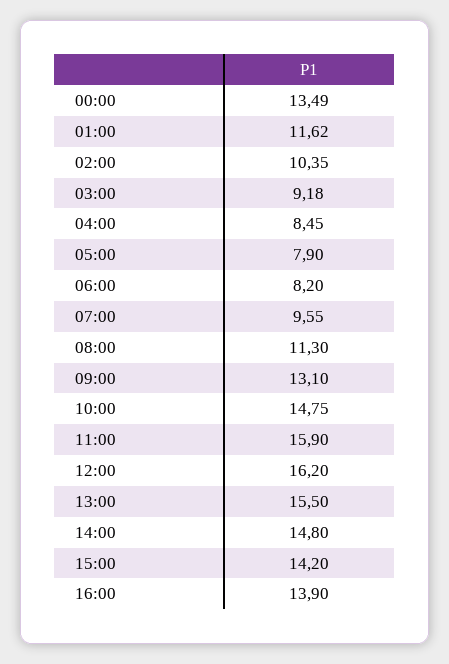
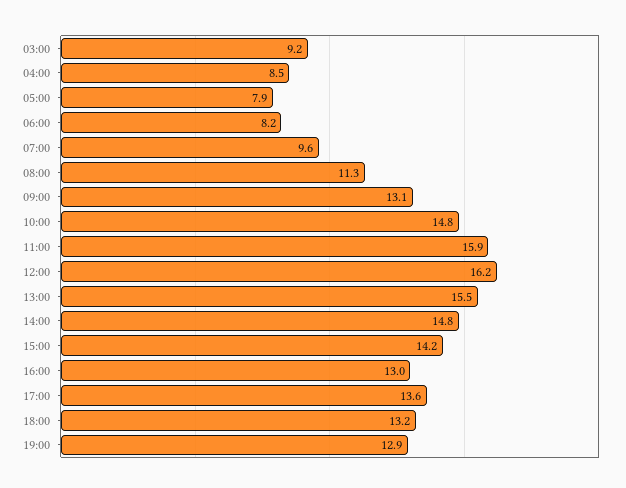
00:00: 13.49 -> none
01:00: 11.62 -> none
02:00: 10.35 -> none
16:00: 13.9 -> 13
17:00: none -> 13.6
18:00: none -> 13.2
19:00: none -> 12.9

